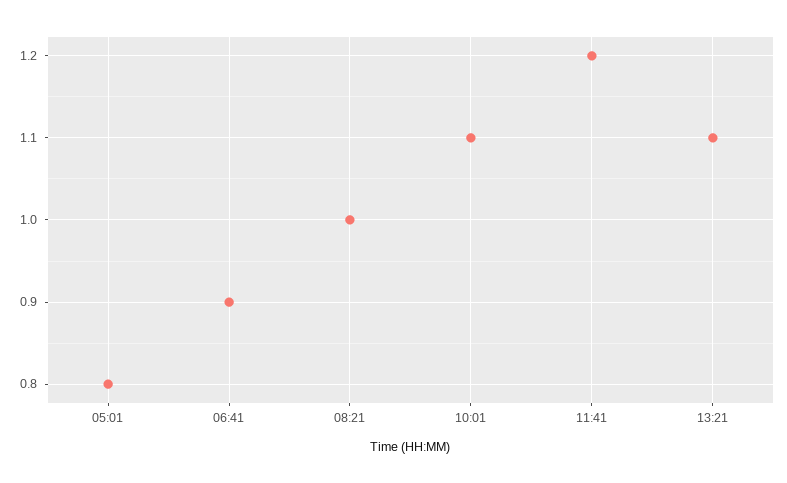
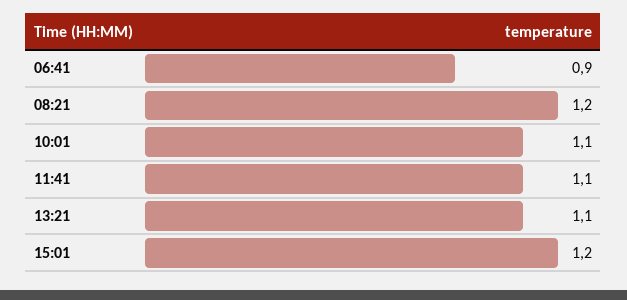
05:01: 0.8 -> none
08:21: 1 -> 1.2
11:41: 1.2 -> 1.1
15:01: none -> 1.2

